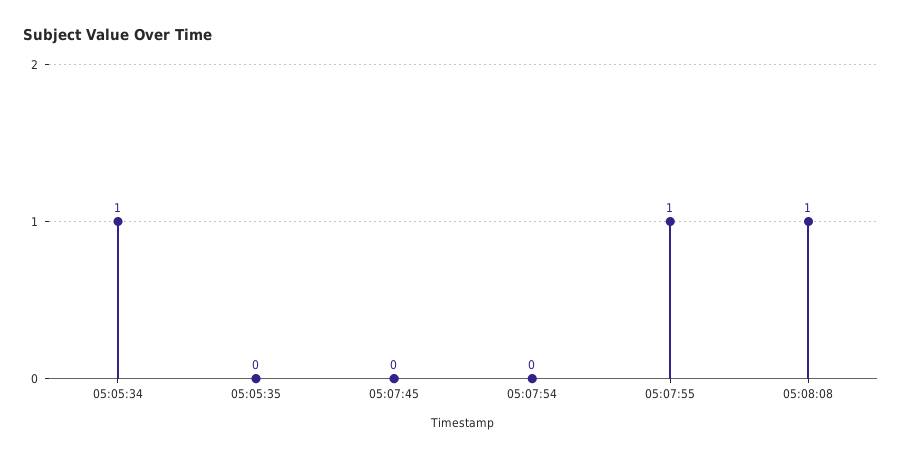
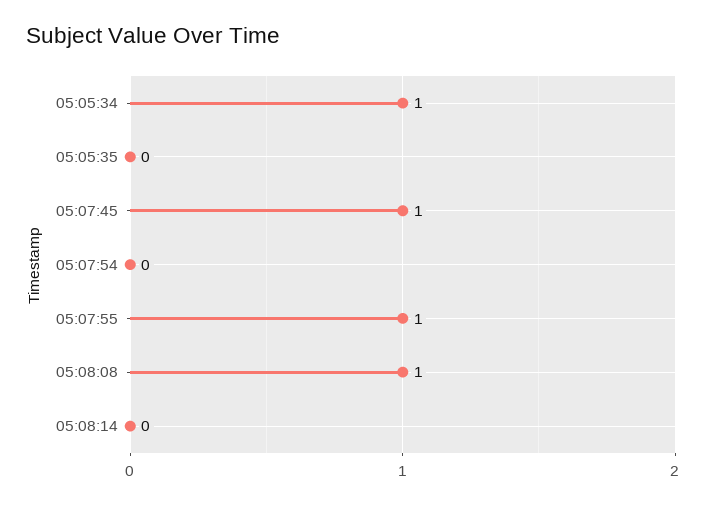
05:07:45: 0 -> 1
05:08:14: none -> 0

